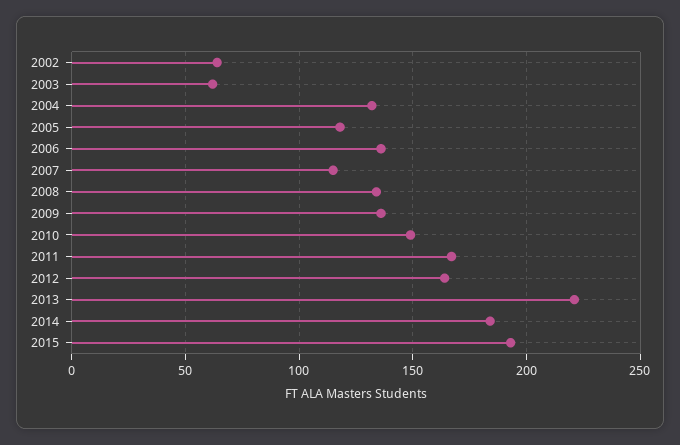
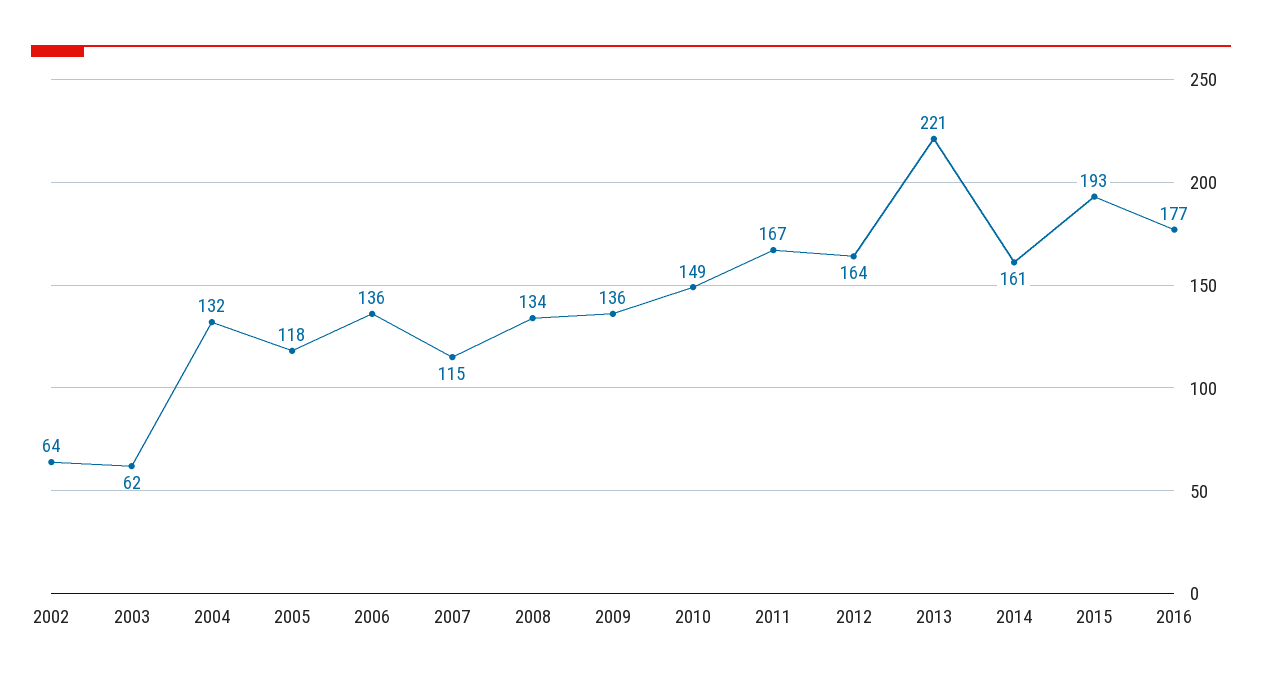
2014: 185 -> 161
2016: none -> 177

